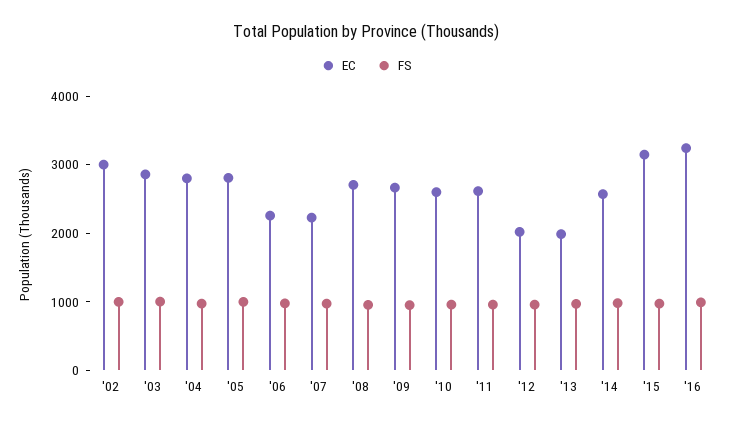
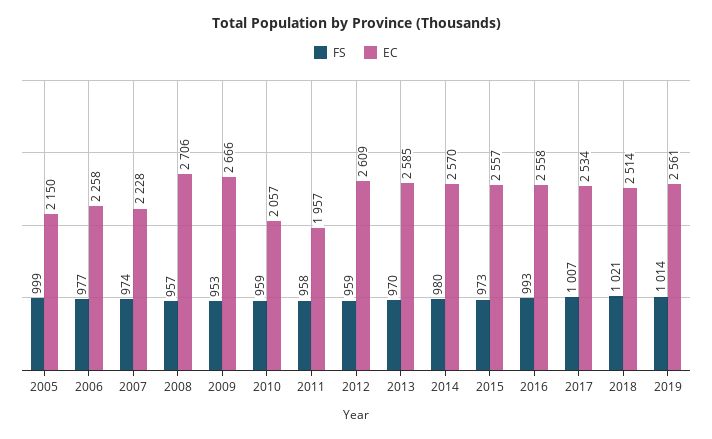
EC, '02: 3000 -> none
FS, '02: 1000 -> none
EC, '03: 2800 -> none
FS, '03: 1000 -> none
EC, '04: 2800 -> none
FS, '04: 1000 -> none
EC, '05: 2800 -> 2150
EC, '10: 2600 -> 2057
EC, '11: 2600 -> 1957
EC, '12: 2000 -> 2609
EC, '13: 2000 -> 2585
EC, '15: 3200 -> 2557
EC, '16: 3200 -> 2558
FS, 2017: none -> 1007
EC, 2017: none -> 2534
FS, 2018: none -> 1021
EC, 2018: none -> 2514
FS, 2019: none -> 1014
EC, 2019: none -> 2561

